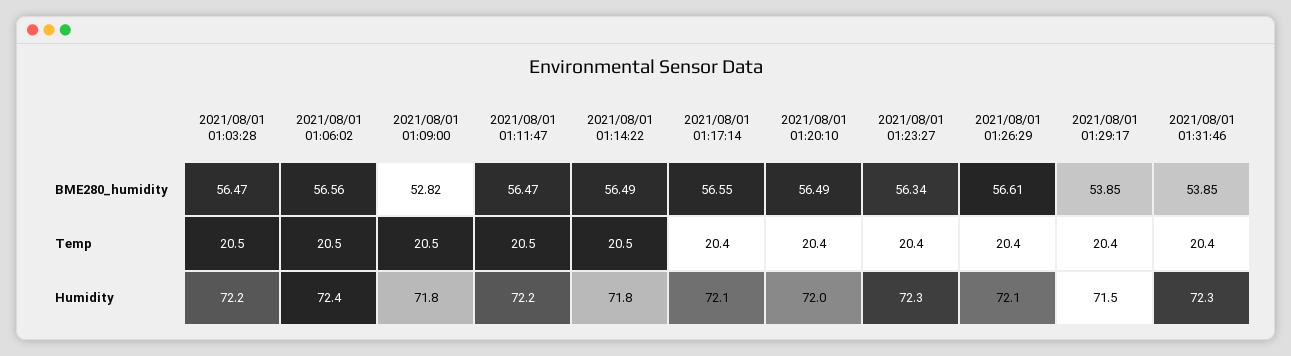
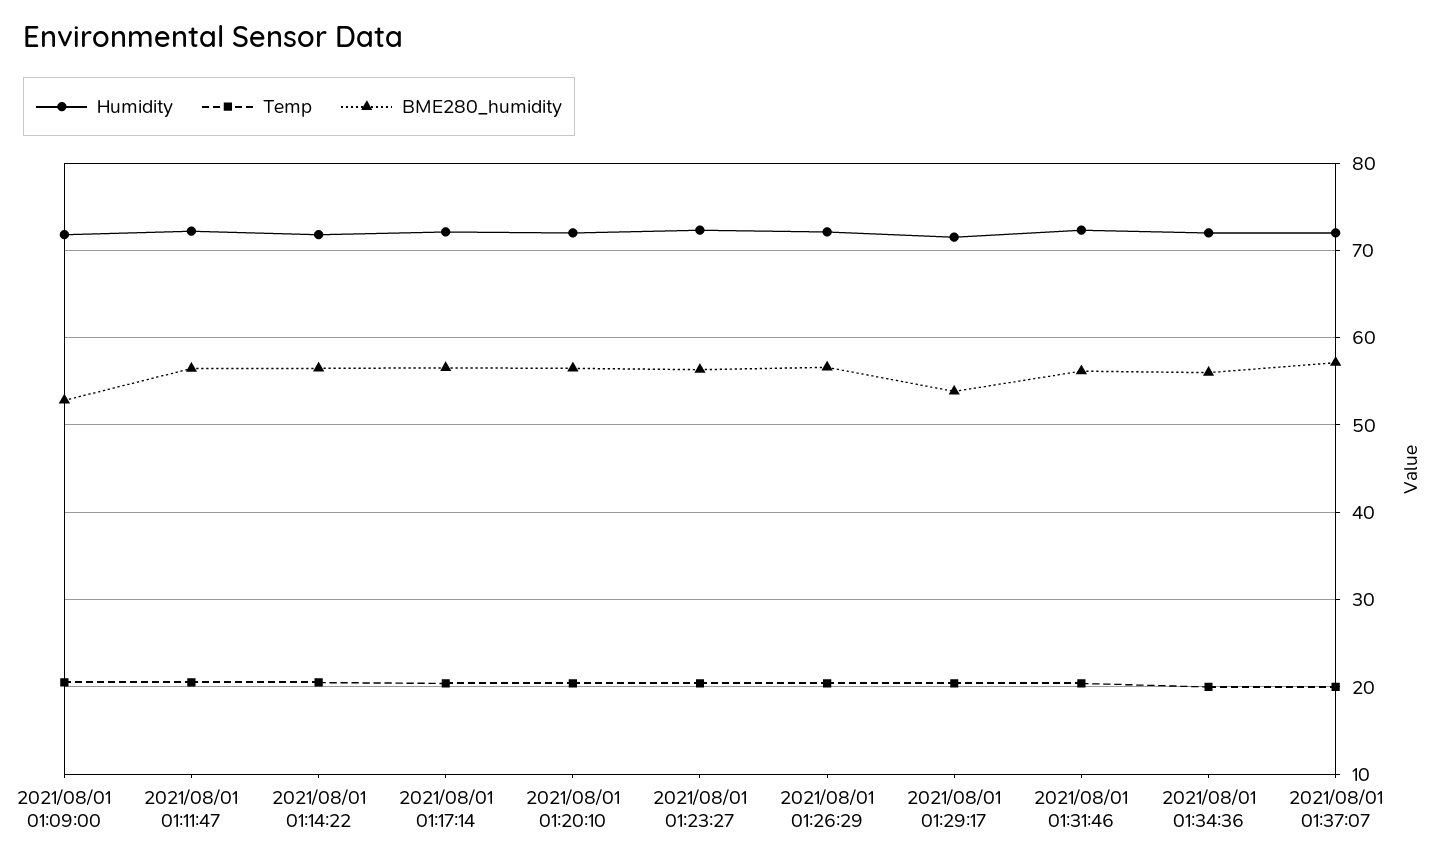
BME280_humidity, 2021/08/01 01:03:28: 56.47 -> none
BME280_humidity, 2021/08/01 01:06:02: 56.56 -> none
BME280_humidity, 2021/08/01 01:31:46: 53.85 -> 56
Temp, 2021/08/01 01:03:28: 20.5 -> none
Temp, 2021/08/01 01:06:02: 20.5 -> none
Humidity, 2021/08/01 01:03:28: 72.2 -> none
Humidity, 2021/08/01 01:06:02: 72.4 -> none
Humidity, 2021/08/01 01:34:36: none -> 72
Temp, 2021/08/01 01:34:36: none -> 20
BME280_humidity, 2021/08/01 01:34:36: none -> 56
Humidity, 2021/08/01 01:37:07: none -> 72
Temp, 2021/08/01 01:37:07: none -> 20
BME280_humidity, 2021/08/01 01:37:07: none -> 57

